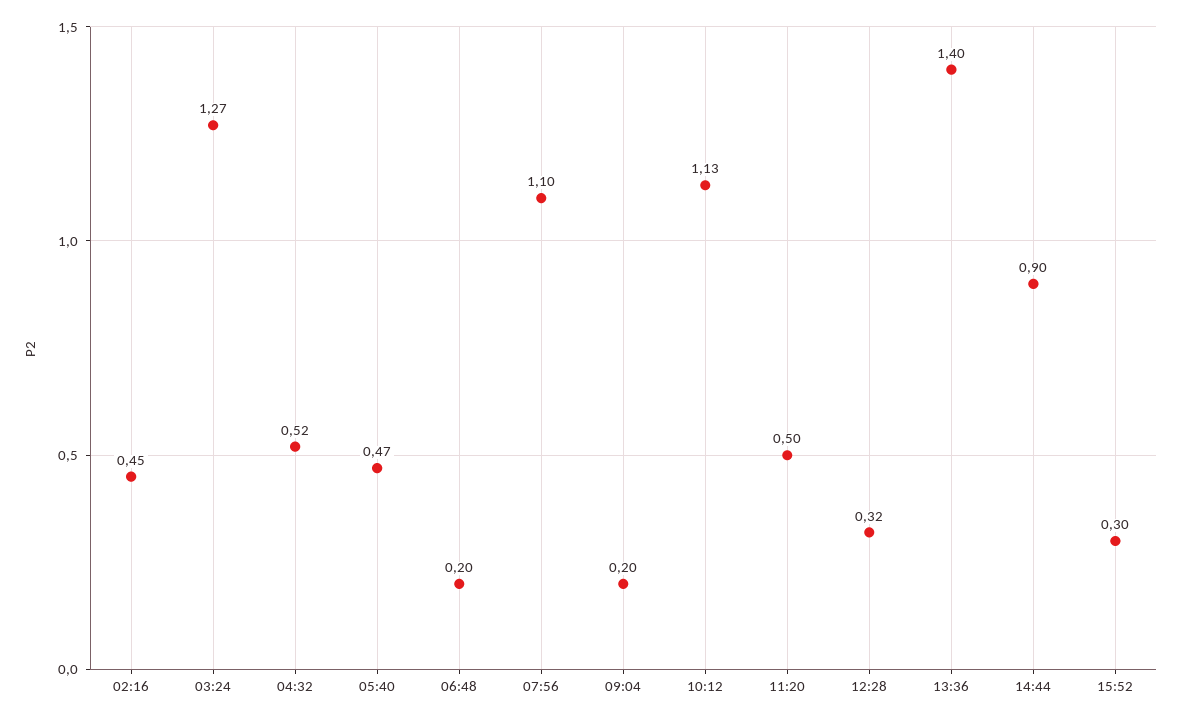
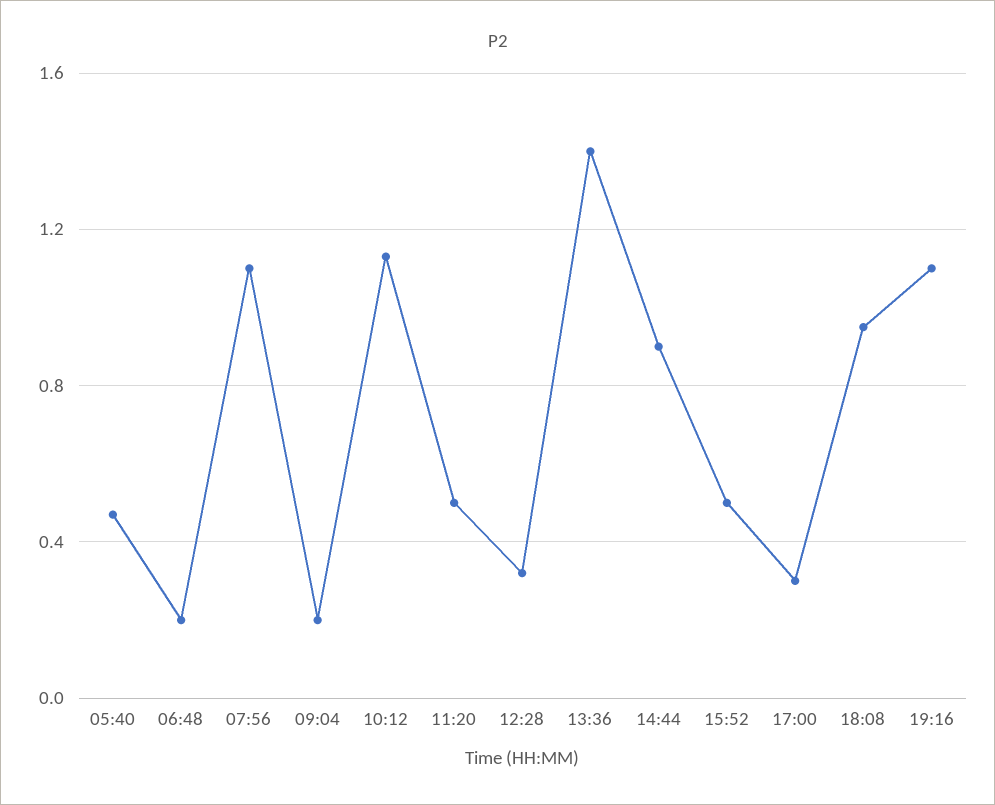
02:16: 0.45 -> none
03:24: 1.27 -> none
04:32: 0.52 -> none
15:52: 0.3 -> 0.5
17:00: none -> 0.3
18:08: none -> 0.95
19:16: none -> 1.1

